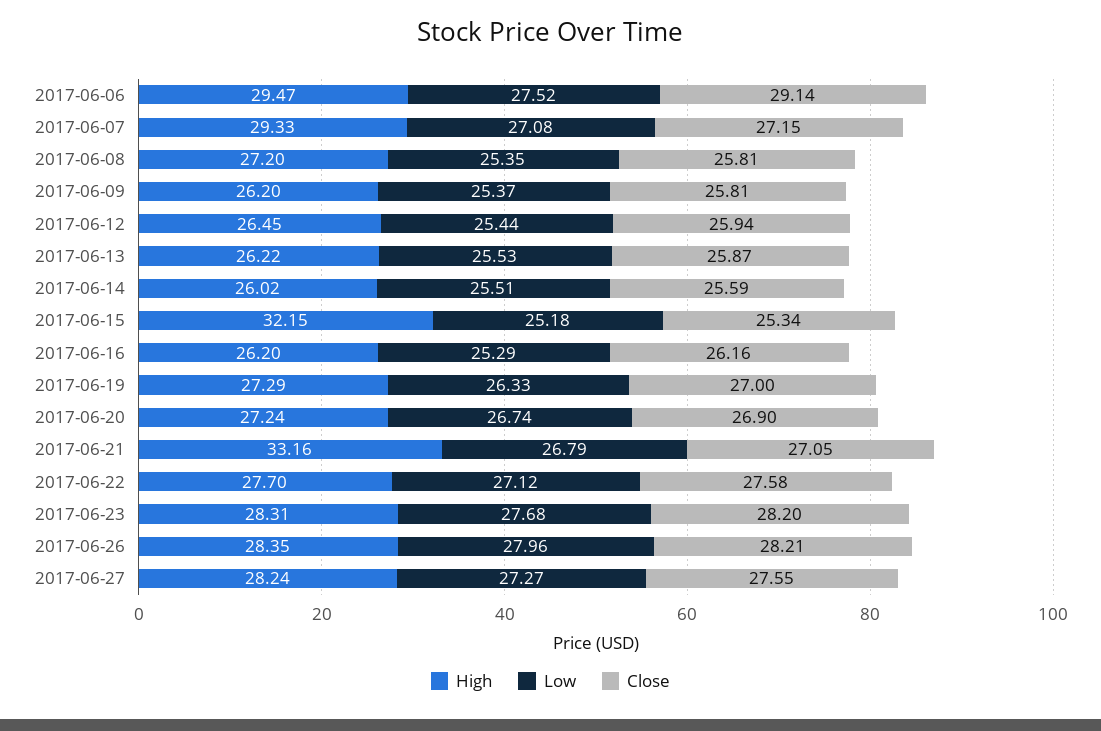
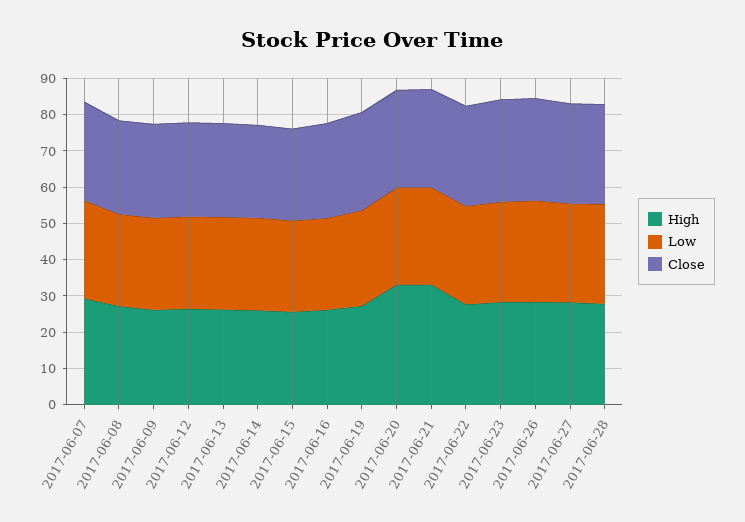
High, 2017-06-06: 29.47 -> none
Low, 2017-06-06: 27.52 -> none
Close, 2017-06-06: 29.14 -> none
High, 2017-06-15: 32.15 -> 25
High, 2017-06-20: 27.24 -> 32.5
High, 2017-06-28: none -> 27.5
Low, 2017-06-28: none -> 27.5
Close, 2017-06-28: none -> 27.5

